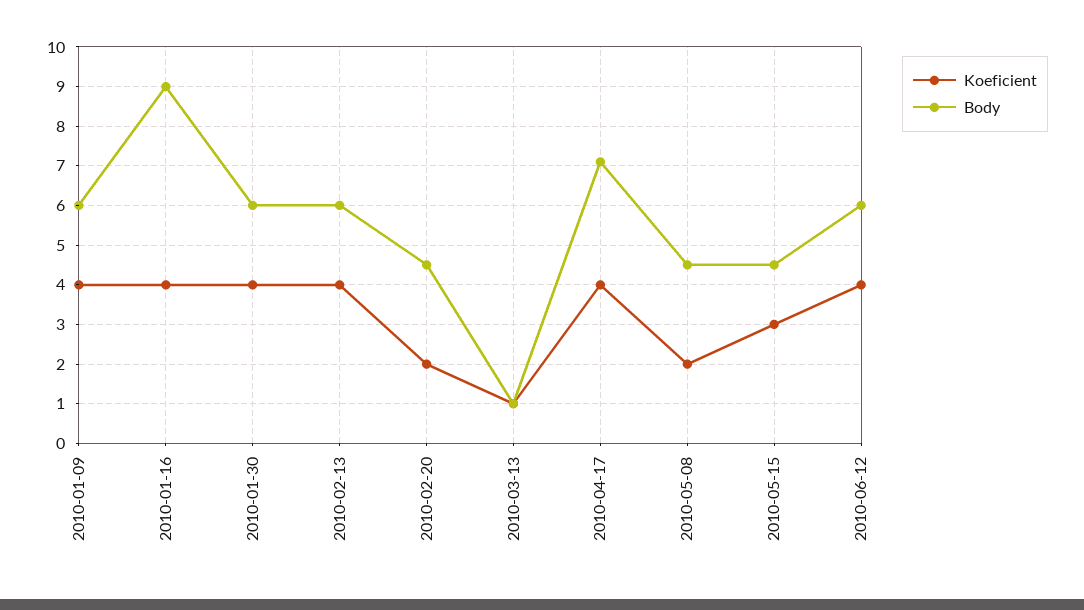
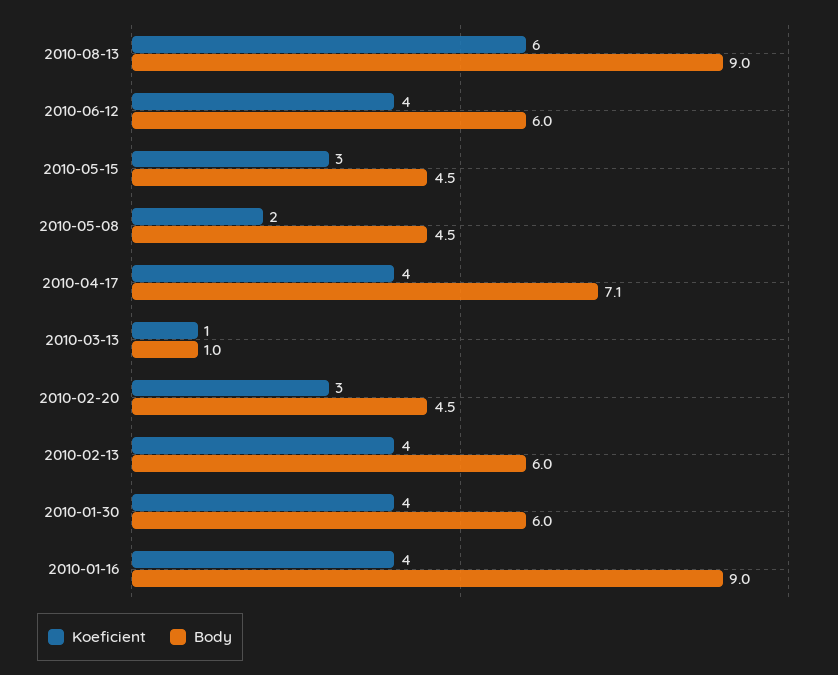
Koeficient, 2010-01-09: 4 -> none
Body, 2010-01-09: 6 -> none
Koeficient, 2010-02-20: 2 -> 3
Koeficient, 2010-08-13: none -> 6
Body, 2010-08-13: none -> 9

